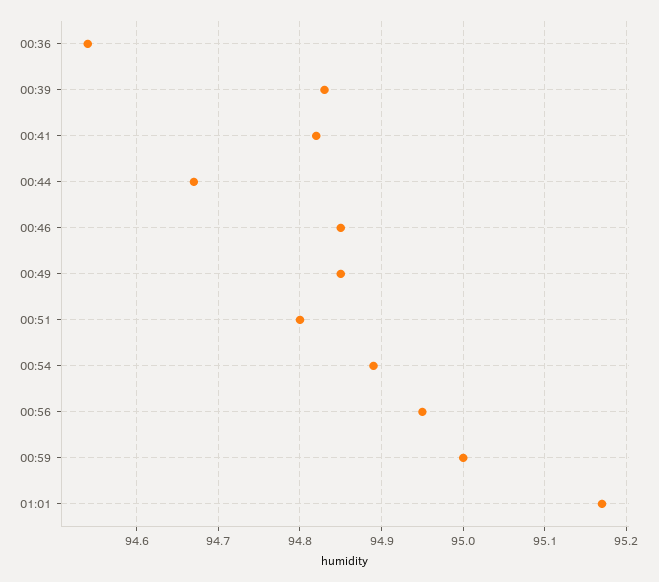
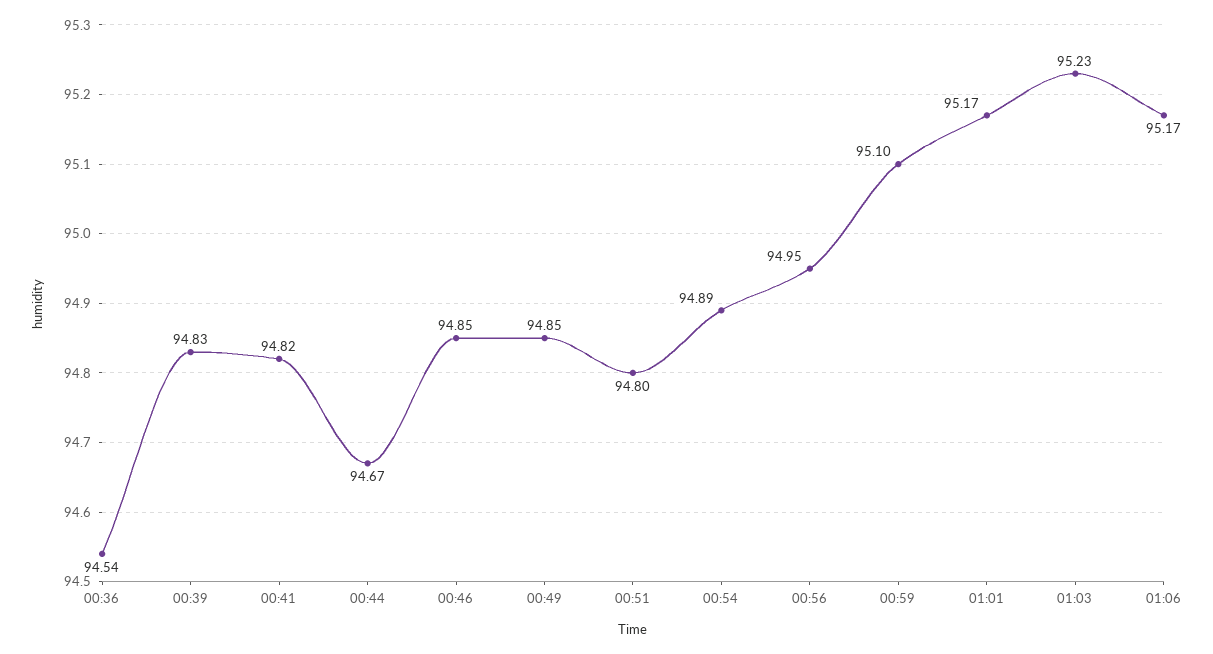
00:59: 95 -> 95.1
01:03: none -> 95.23
01:06: none -> 95.17

